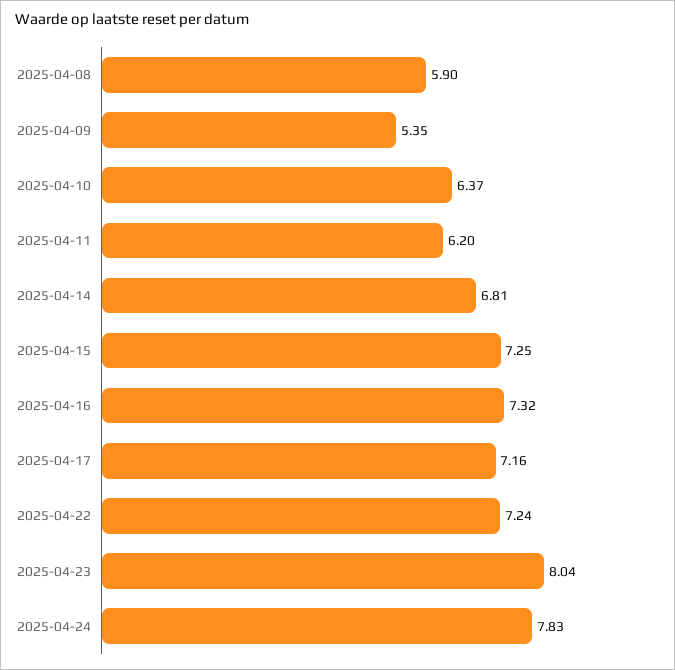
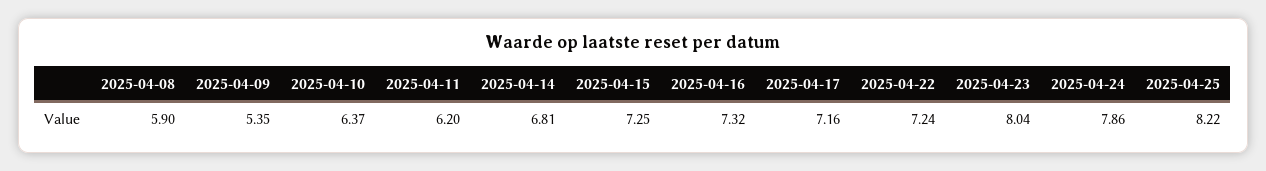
2025-04-24: 7.83 -> 7.86
2025-04-25: none -> 8.22

